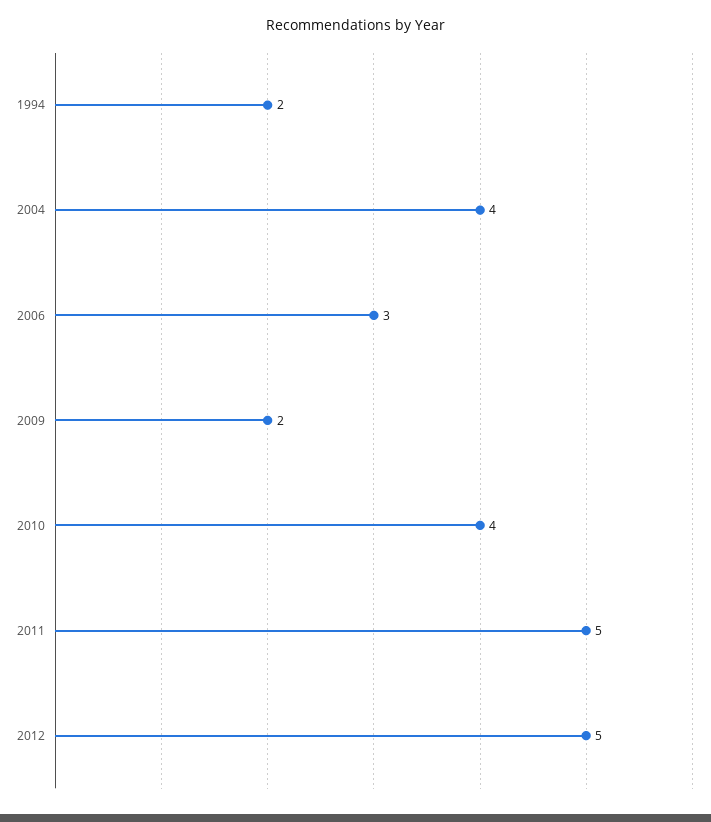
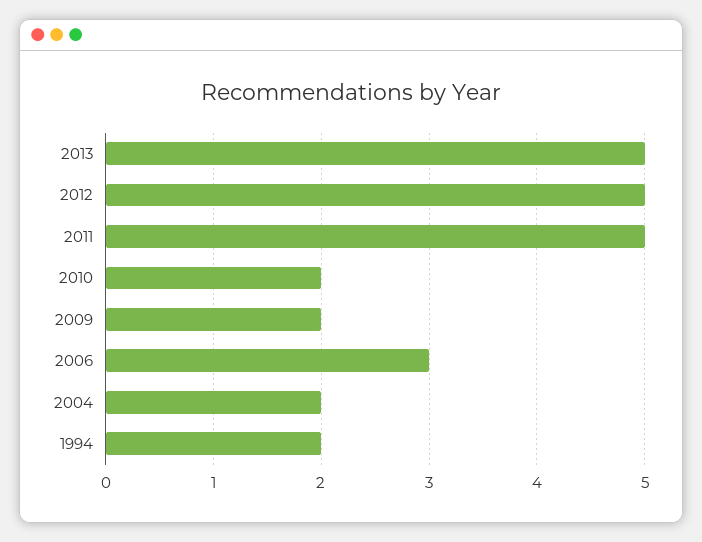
2004: 4 -> 2
2010: 4 -> 2
2013: none -> 5

